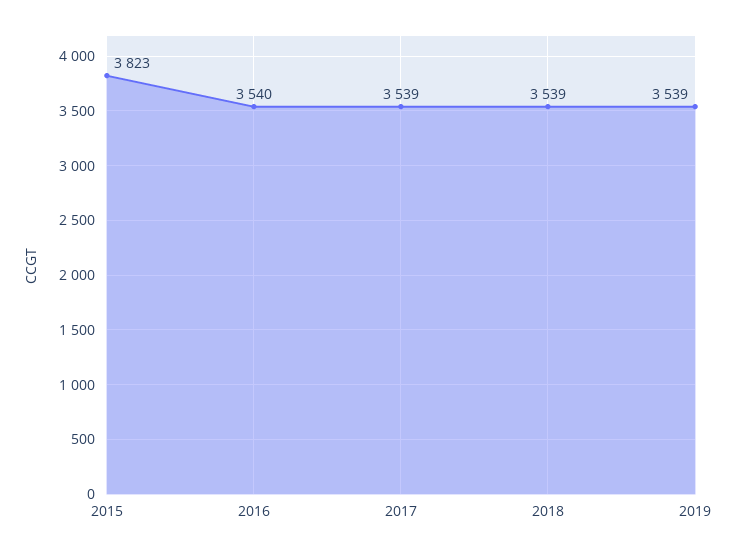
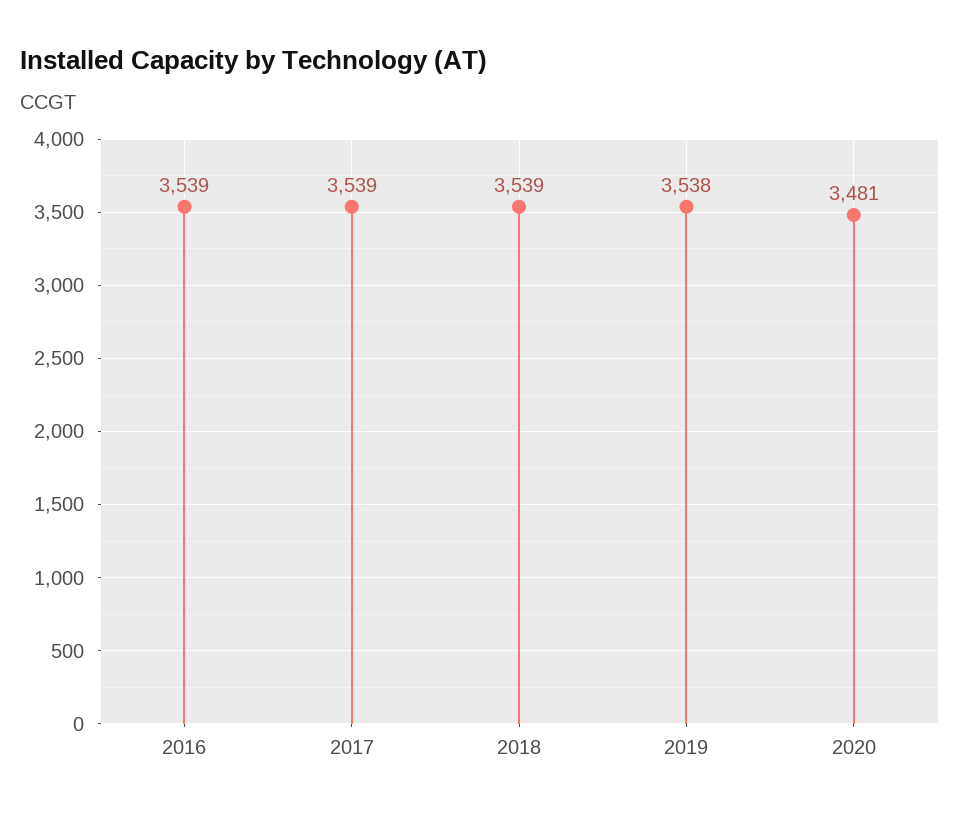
2015: 3823 -> none
2016: 3540 -> 3539
2019: 3539 -> 3538
2020: none -> 3481

